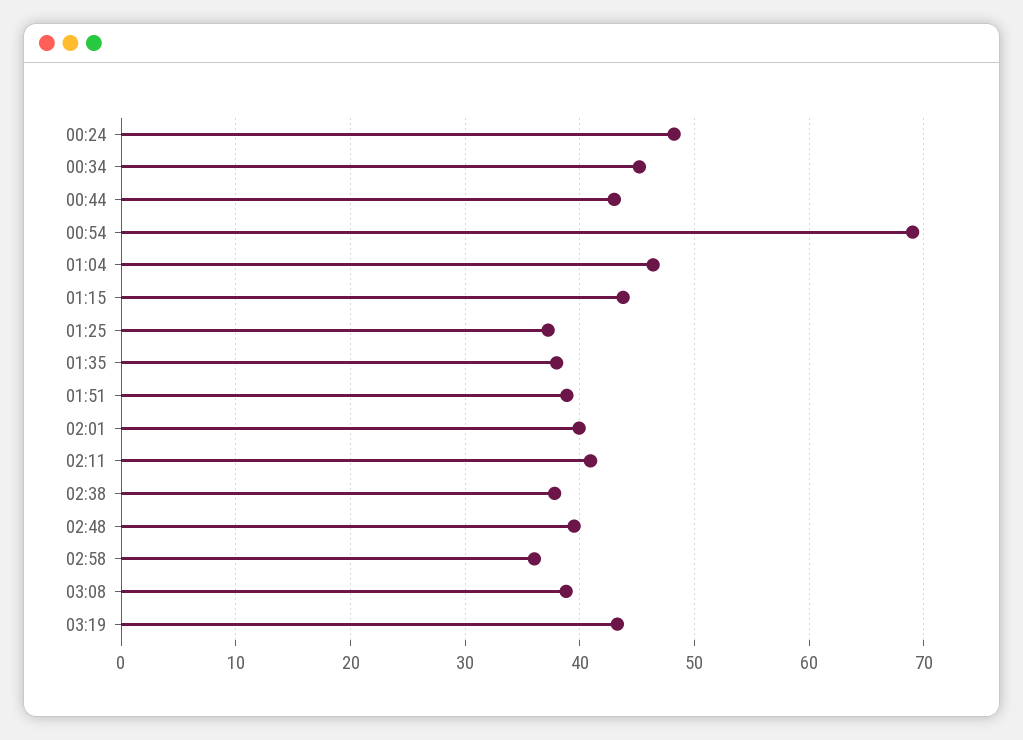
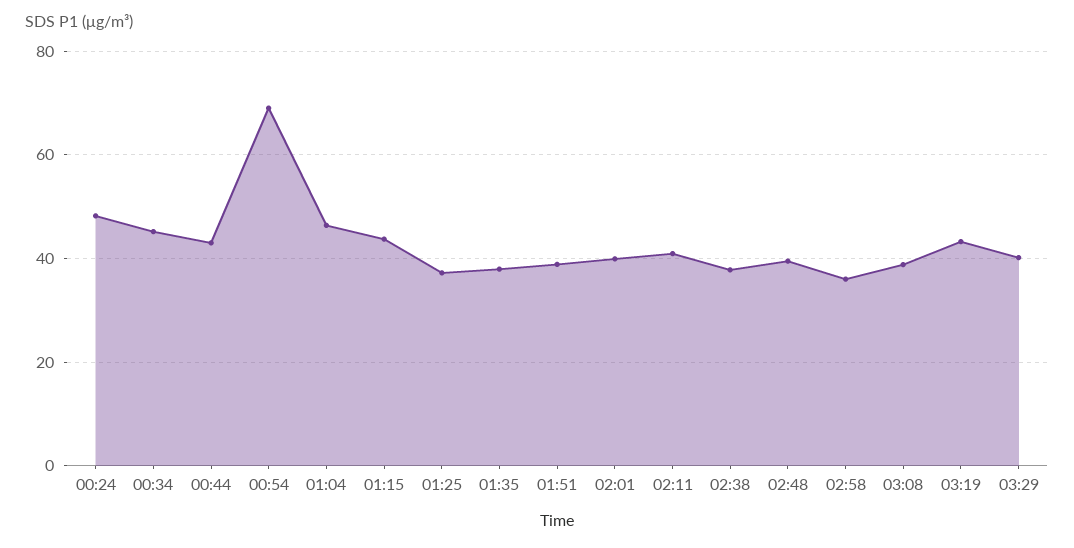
03:29: none -> 40

